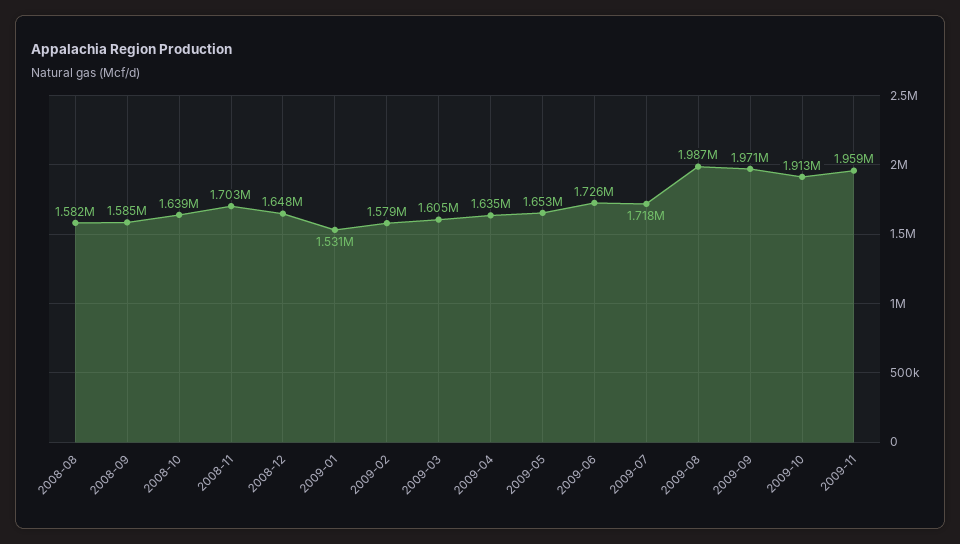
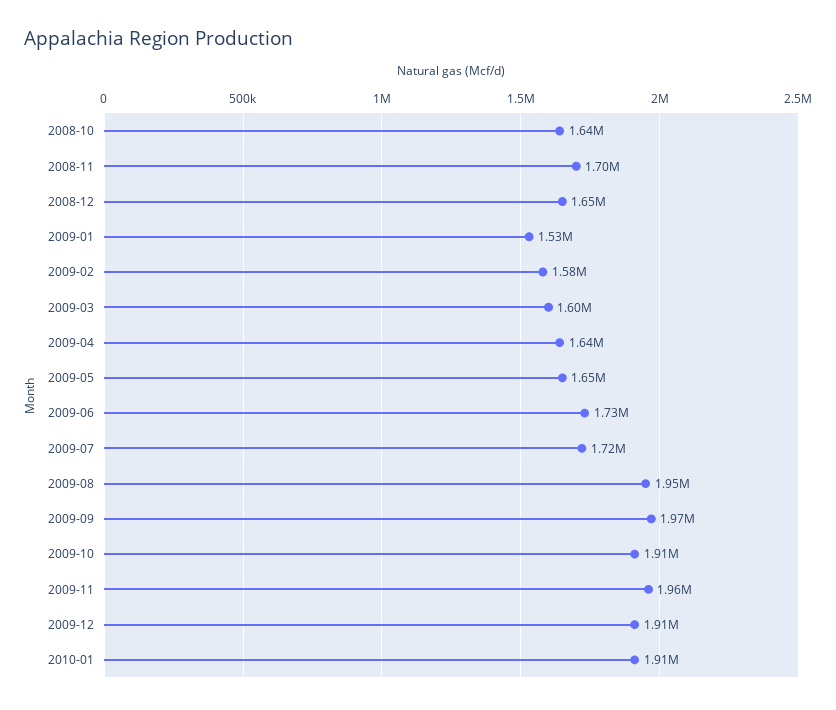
2008-08: 1582000 -> none
2008-09: 1585000 -> none
2009-08: 1987000 -> 1950000
2009-12: none -> 1910000
2010-01: none -> 1910000

